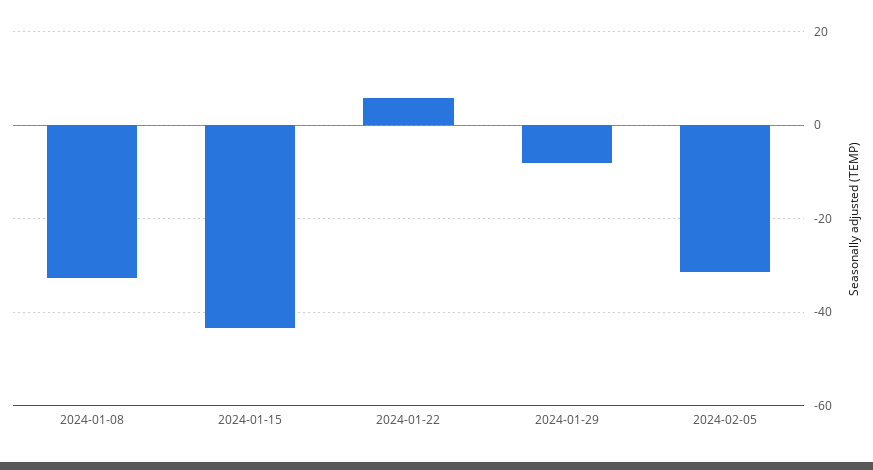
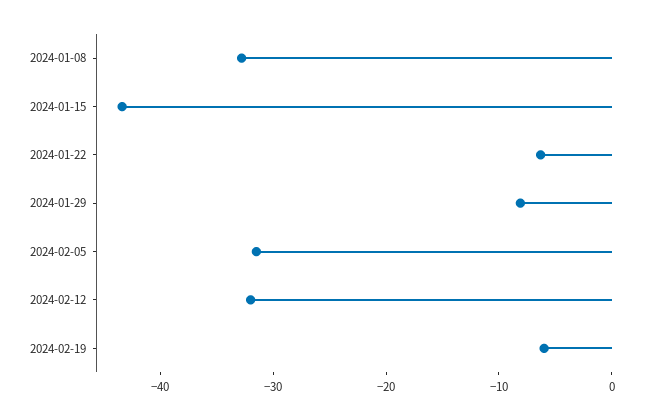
2024-01-22: 6 -> -6
2024-02-12: none -> -32
2024-02-19: none -> -6

